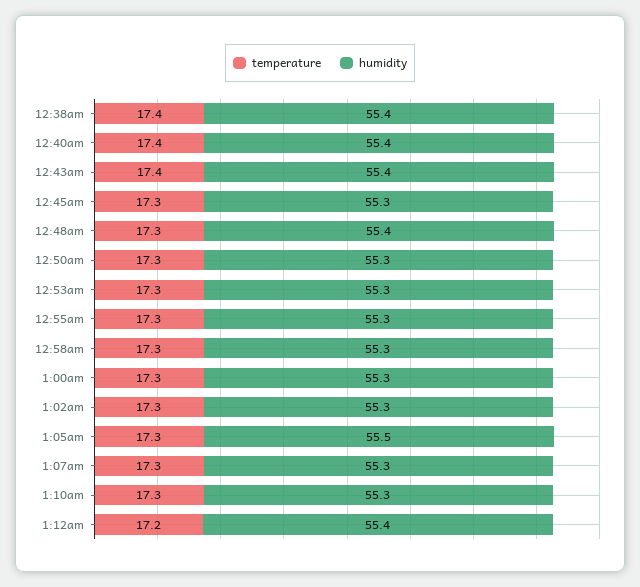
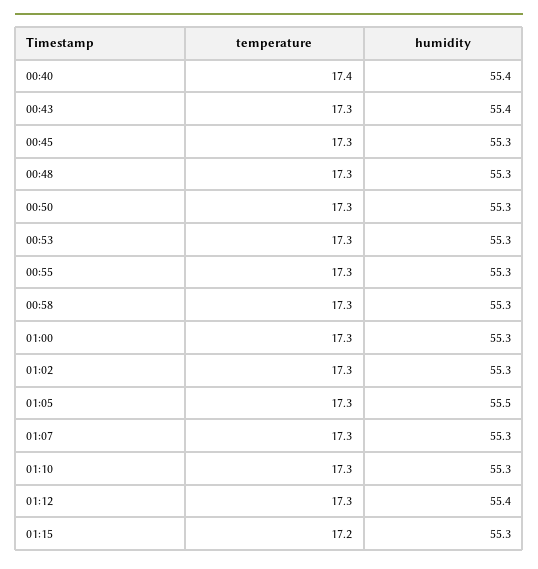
temperature, 12:38am: 17.4 -> none
humidity, 12:38am: 55.4 -> none
temperature, 12:43am: 17.4 -> 17.3
humidity, 12:48am: 55.4 -> 55.3
temperature, 1:12am: 17.2 -> 17.3
temperature, 01:15: none -> 17.2
humidity, 01:15: none -> 55.3

